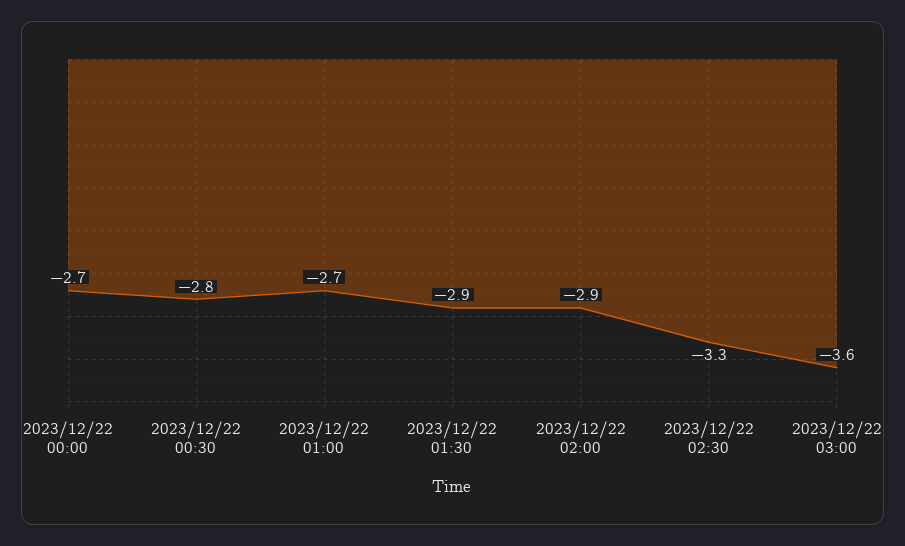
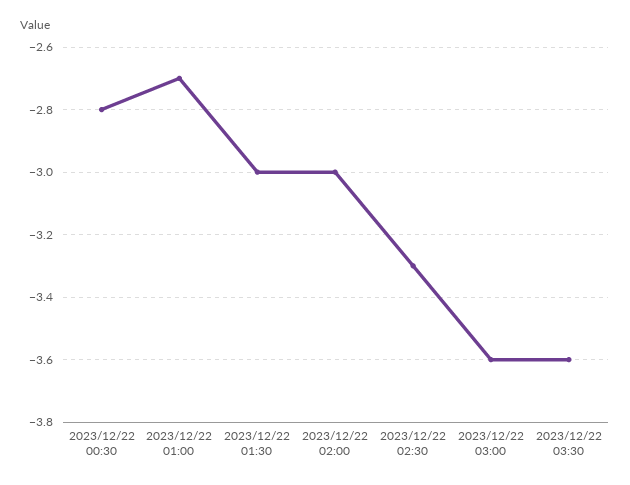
2023/12/22 00:00: -2.7 -> none
2023/12/22 01:30: -2.9 -> -3
2023/12/22 02:00: -2.9 -> -3
2023/12/22 03:30: none -> -3.6

